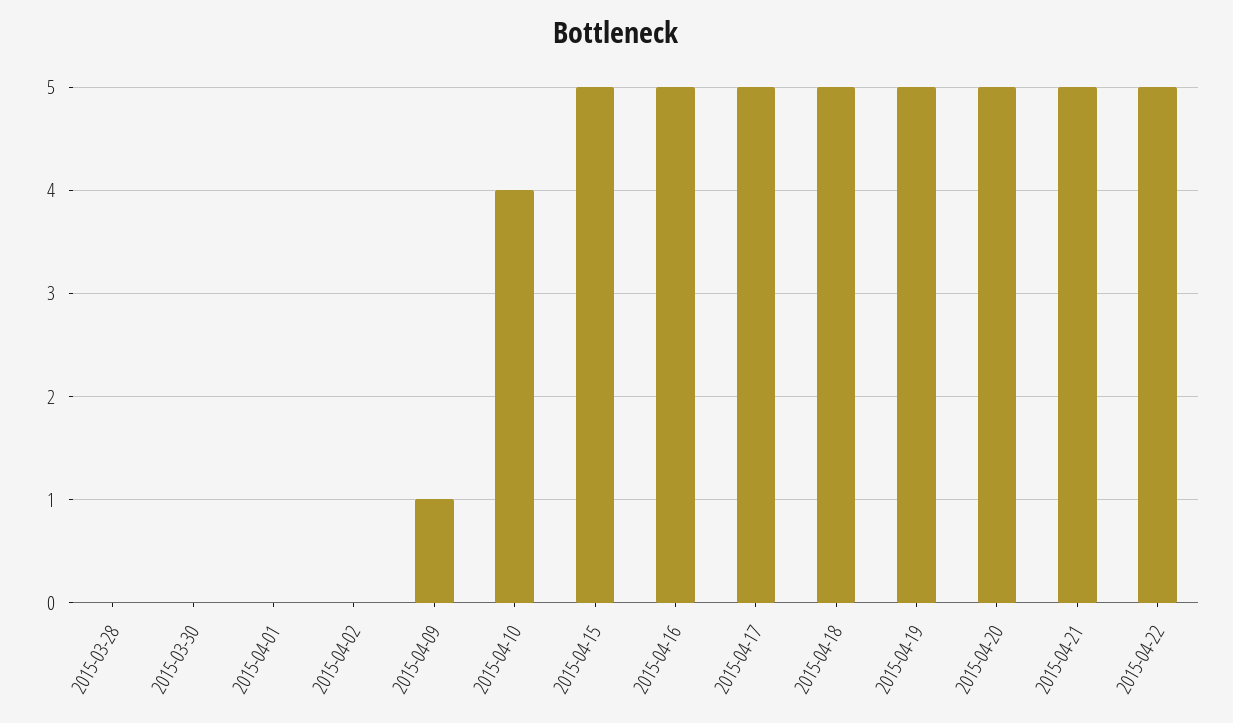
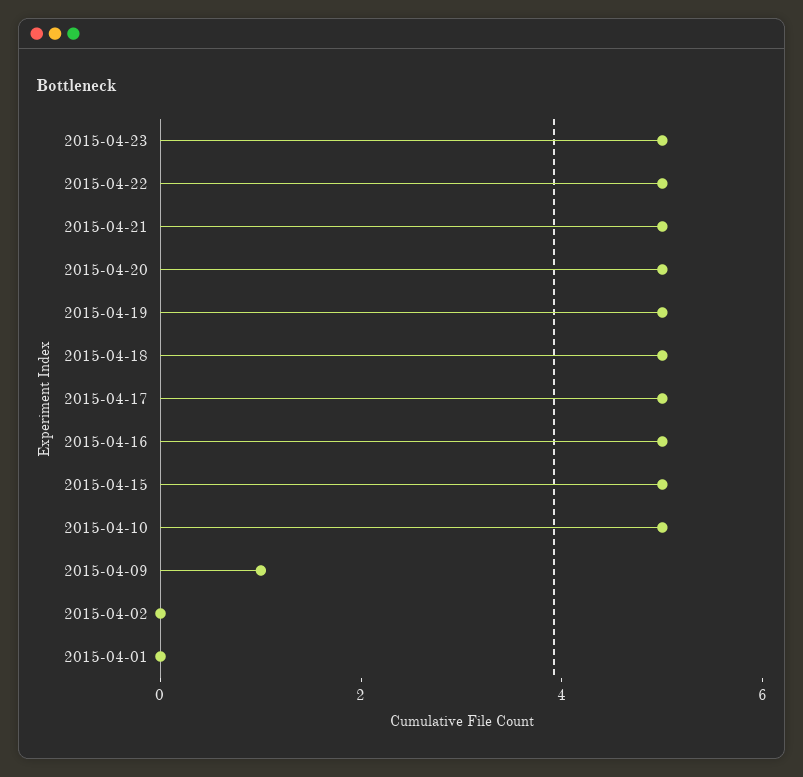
2015-03-28: 0 -> none
2015-03-30: 0 -> none
2015-04-10: 4 -> 5
2015-04-23: none -> 5

